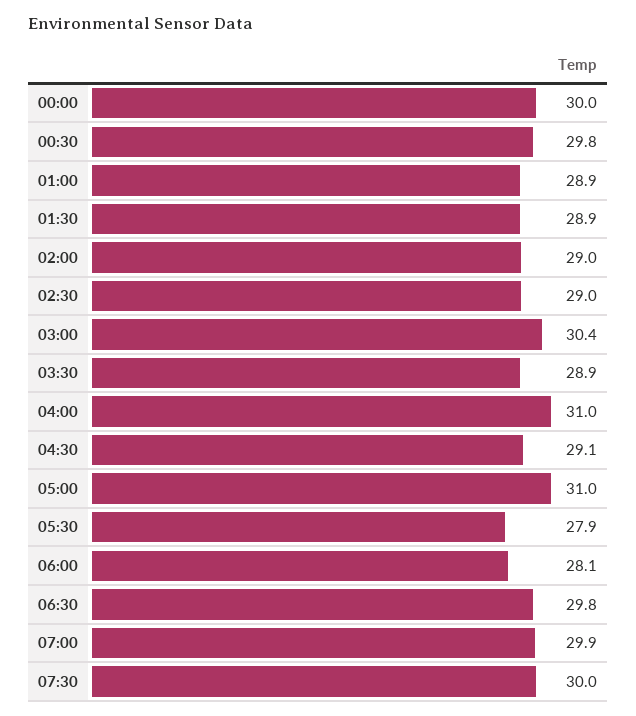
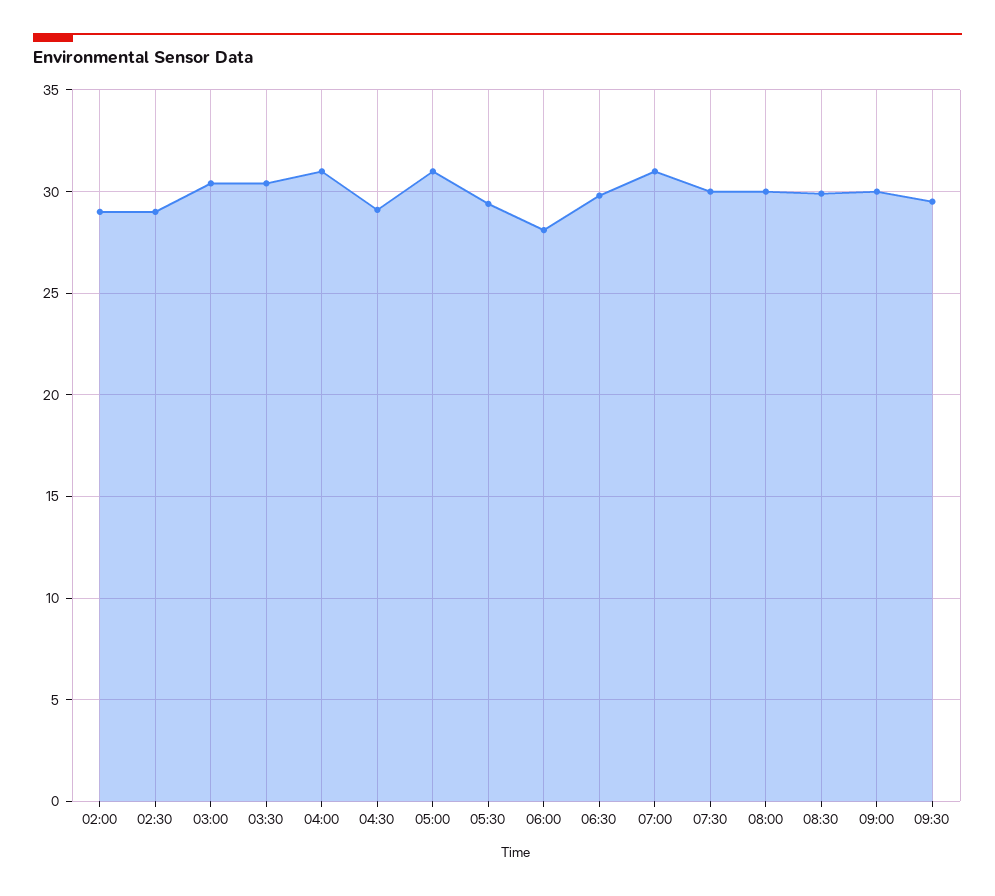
00:00: 30 -> none
00:30: 29.8 -> none
01:00: 28.9 -> none
01:30: 28.9 -> none
03:30: 28.9 -> 30.5
05:30: 27.9 -> 29.5
07:00: 29.9 -> 31
08:00: none -> 30
08:30: none -> 30
09:00: none -> 30
09:30: none -> 29.5

